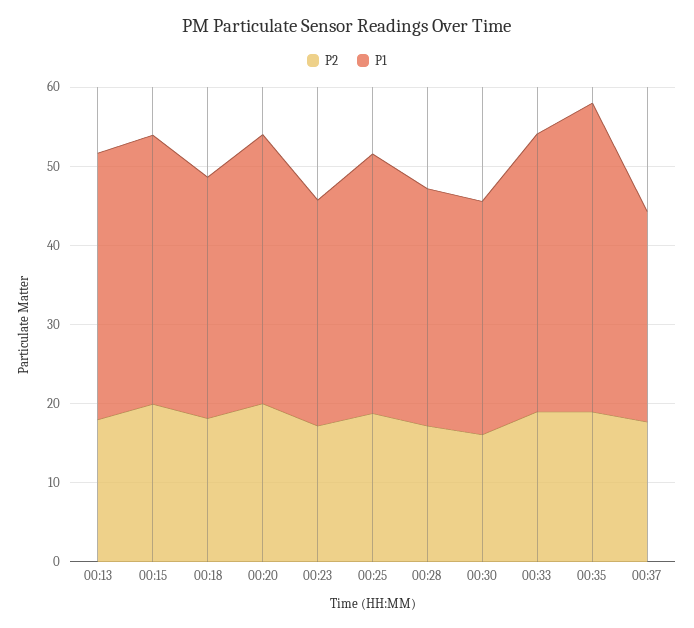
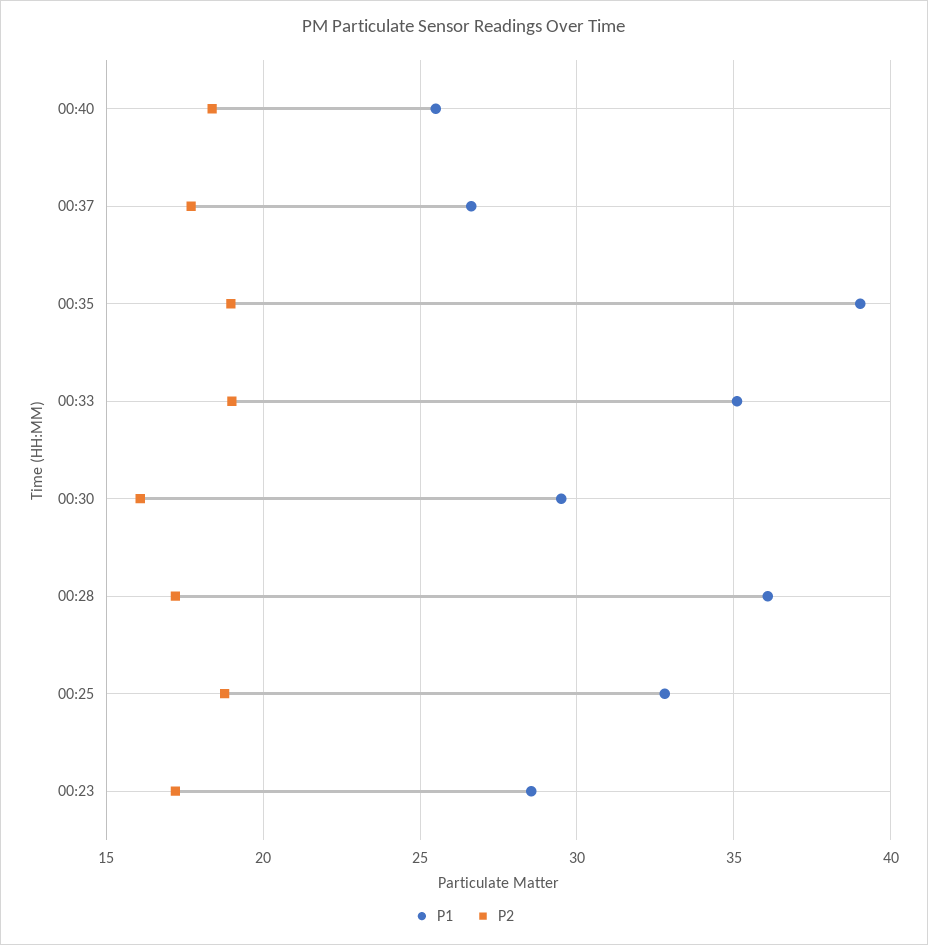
P2, 00:13: 18 -> none
P1, 00:13: 34 -> none
P2, 00:15: 20 -> none
P1, 00:15: 34 -> none
P2, 00:18: 18 -> none
P1, 00:18: 30 -> none
P2, 00:20: 20 -> none
P1, 00:20: 34 -> none
P1, 00:28: 30 -> 36
P1, 00:40: none -> 25.5
P2, 00:40: none -> 18.5

